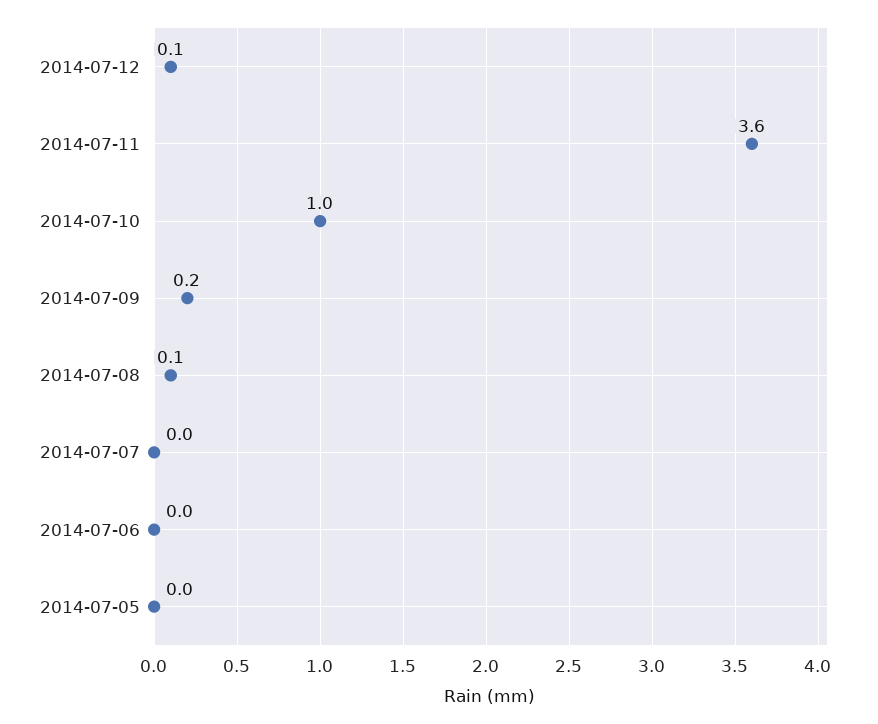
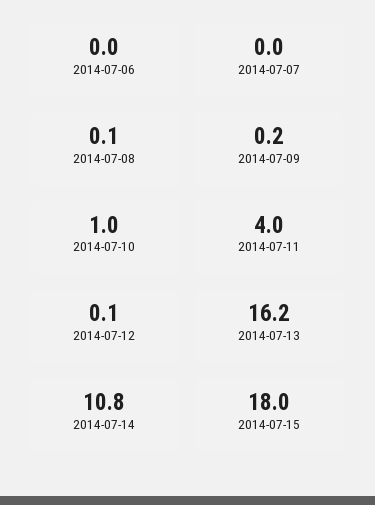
2014-07-11: 3.6 -> 4
2014-07-05: 0 -> none
2014-07-13: none -> 16.2
2014-07-14: none -> 10.8
2014-07-15: none -> 18

